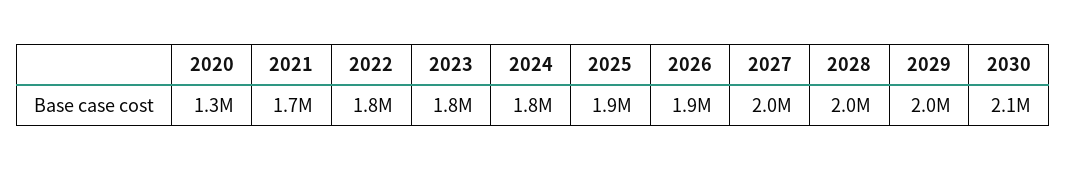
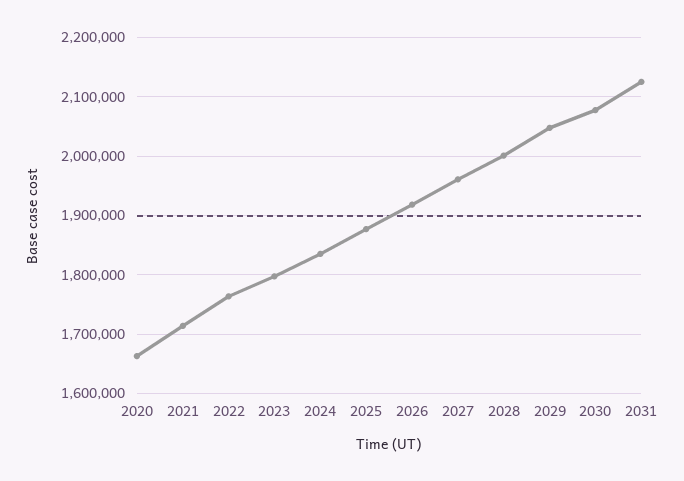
2020: 1300000 -> 1660000
2031: none -> 2120000

